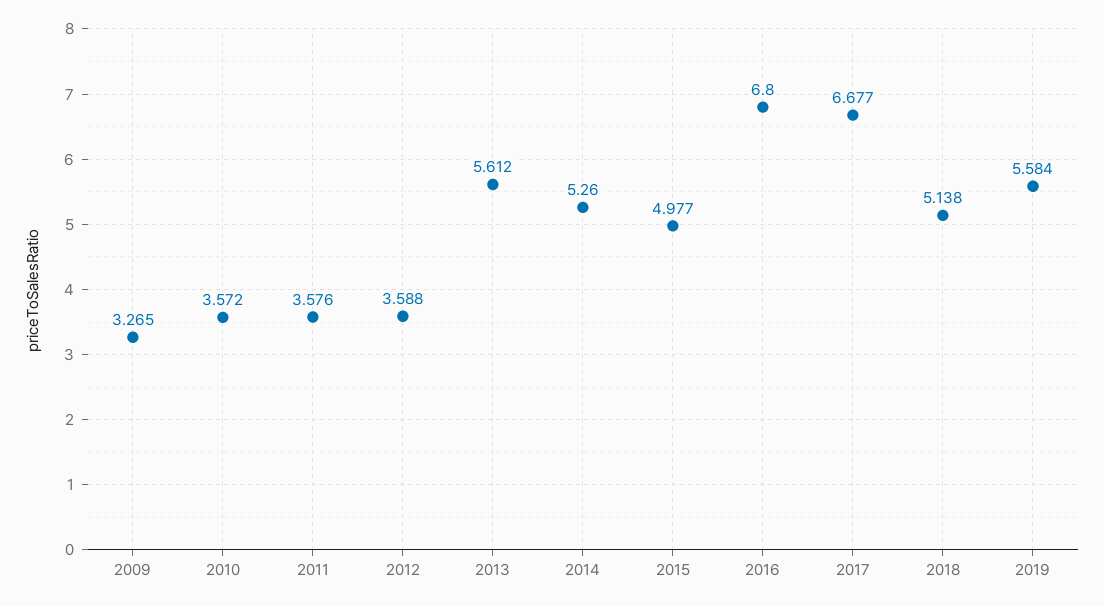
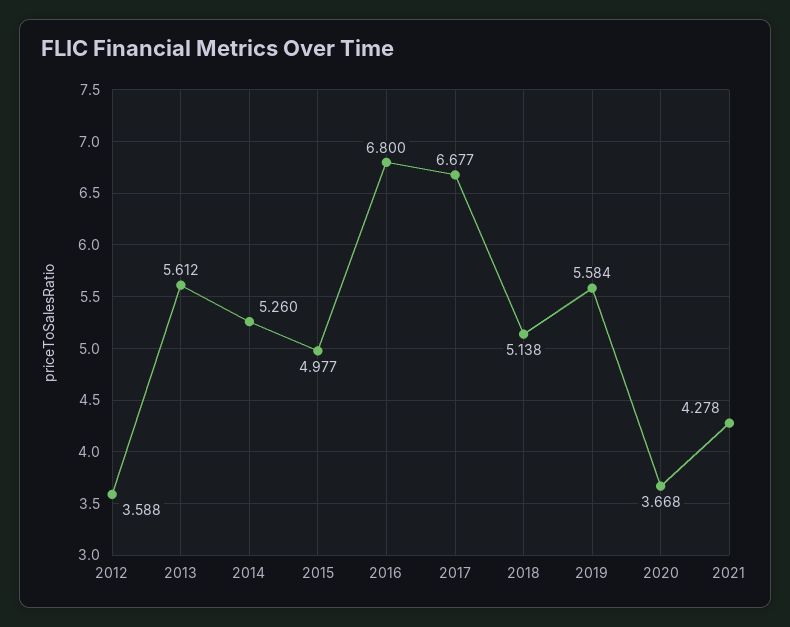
2009: 3.265 -> none
2010: 3.572 -> none
2011: 3.576 -> none
2020: none -> 3.668
2021: none -> 4.278

